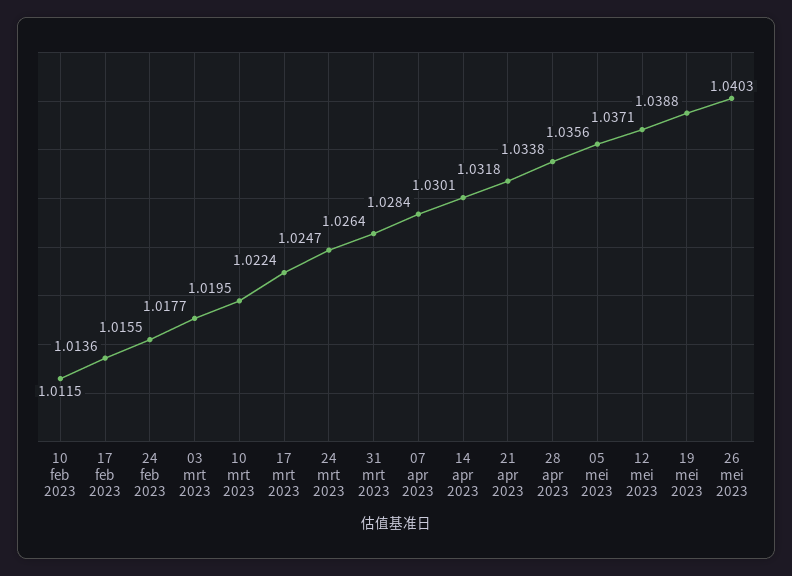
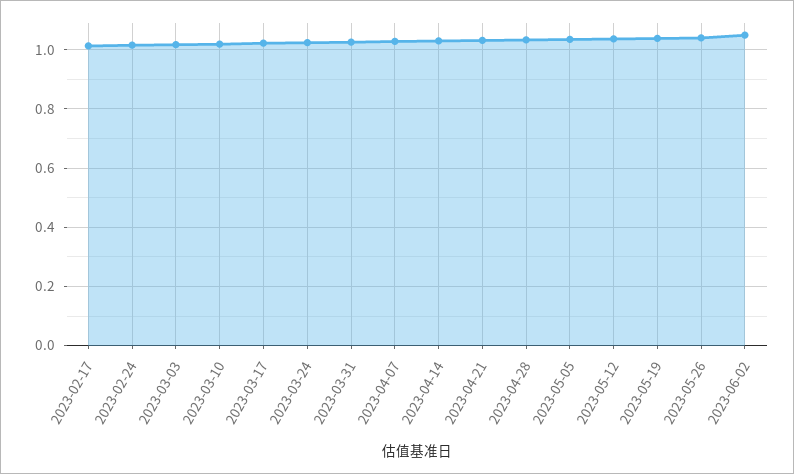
10 feb 2023: 1.0115 -> none
2023-06-02: none -> 1.05

